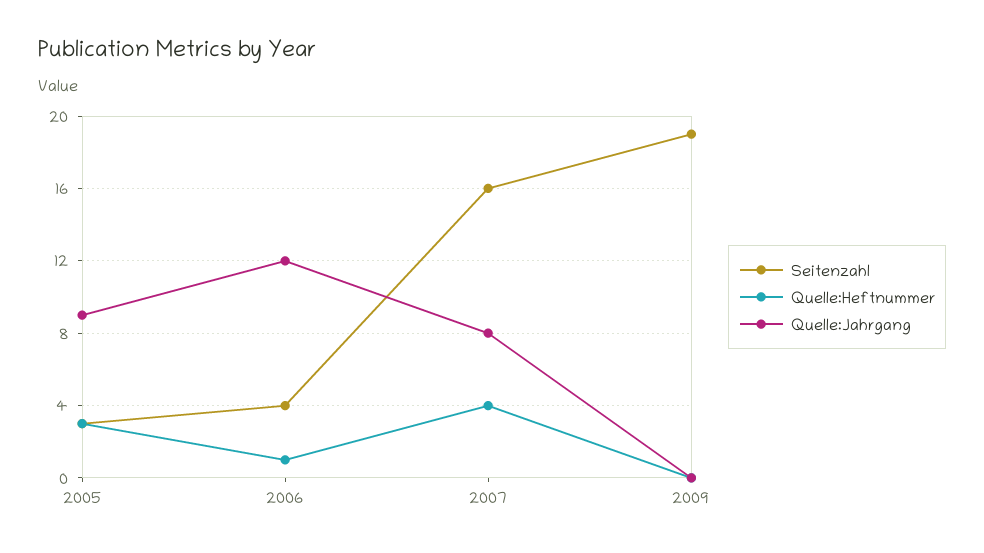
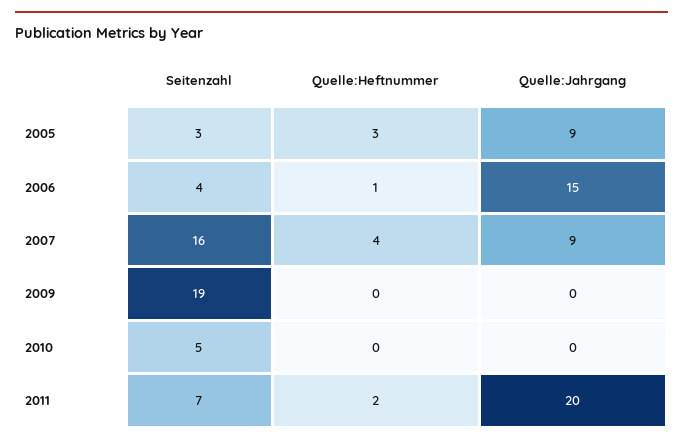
Quelle:Jahrgang, 2006: 12 -> 15
Quelle:Jahrgang, 2007: 8 -> 9
Seitenzahl, 2010: none -> 5
Quelle:Heftnummer, 2010: none -> 0
Quelle:Jahrgang, 2010: none -> 0
Seitenzahl, 2011: none -> 7
Quelle:Heftnummer, 2011: none -> 2
Quelle:Jahrgang, 2011: none -> 20

